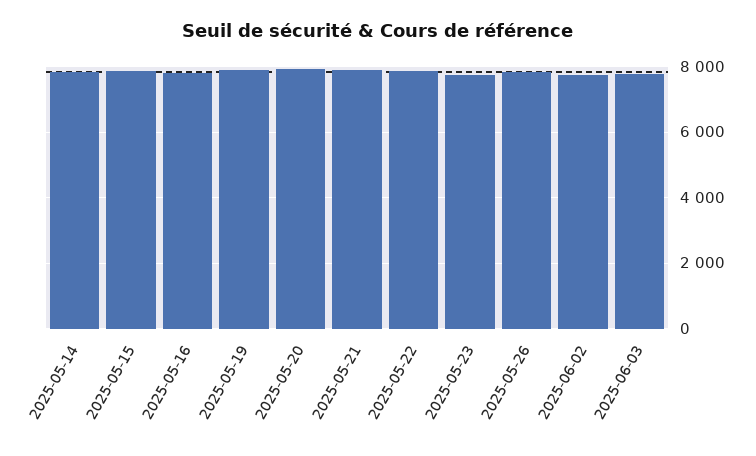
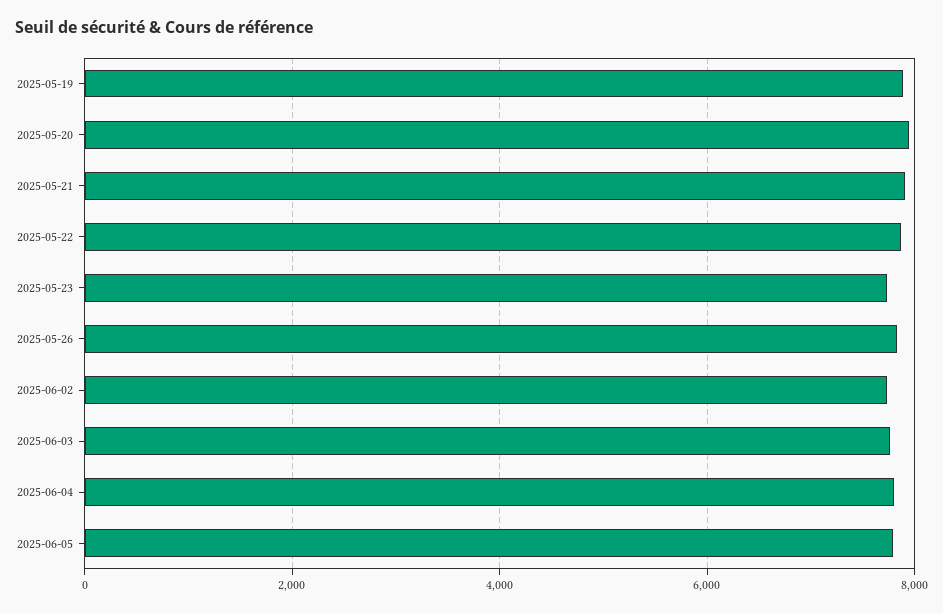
2025-05-14: 7800 -> none
2025-05-15: 7800 -> none
2025-05-16: 7800 -> none
2025-06-04: none -> 7800
2025-06-05: none -> 7800

